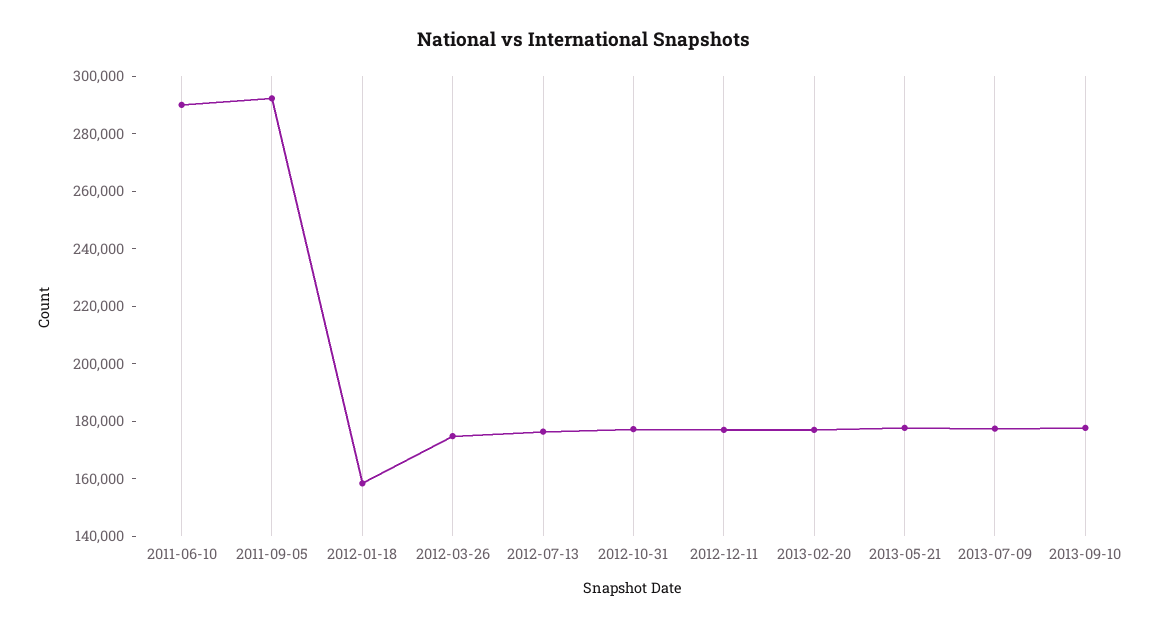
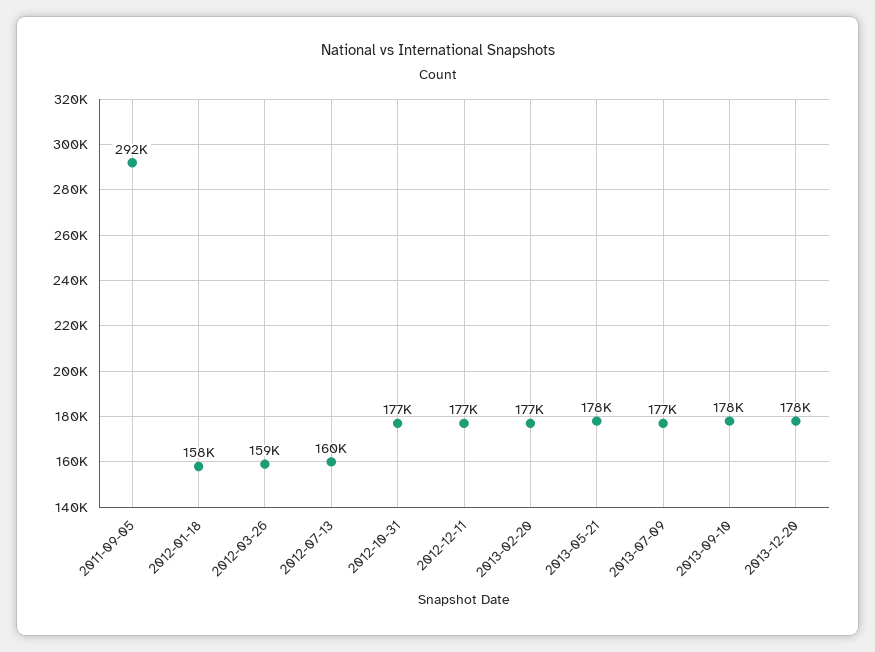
2011-06-10: 290000 -> none
2012-03-26: 175000 -> 159000
2012-07-13: 175000 -> 160000
2013-12-20: none -> 178000

